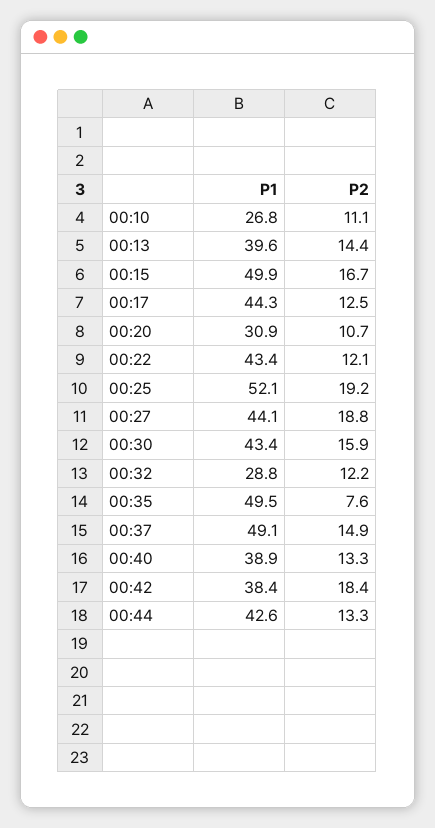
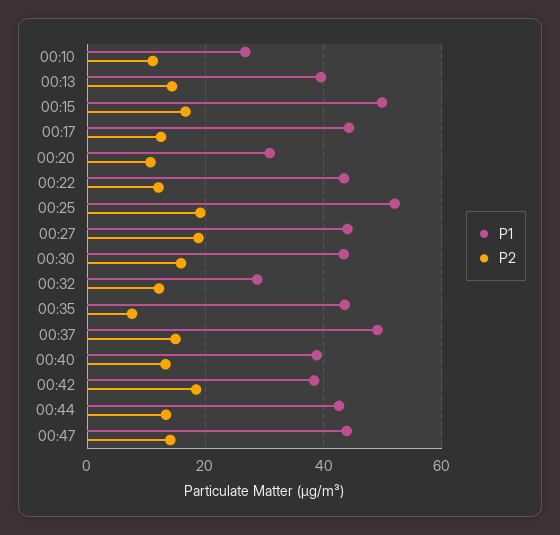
P1, 00:35: 49.5 -> 44
P1, 00:47: none -> 44
P2, 00:47: none -> 14

